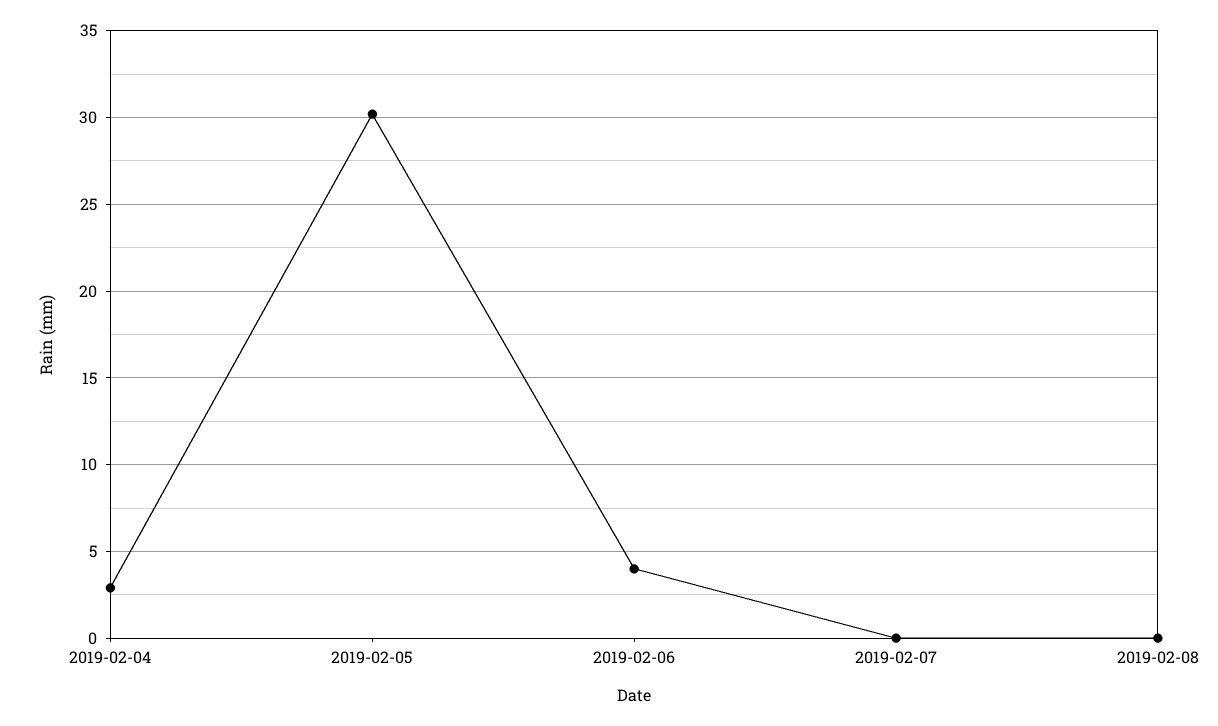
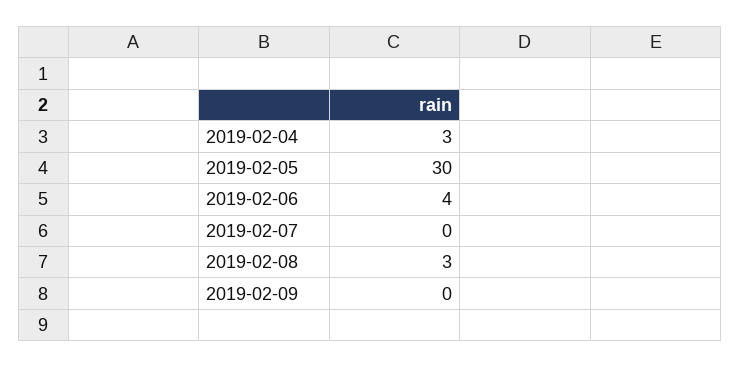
2019-02-08: 0 -> 3
2019-02-09: none -> 0

